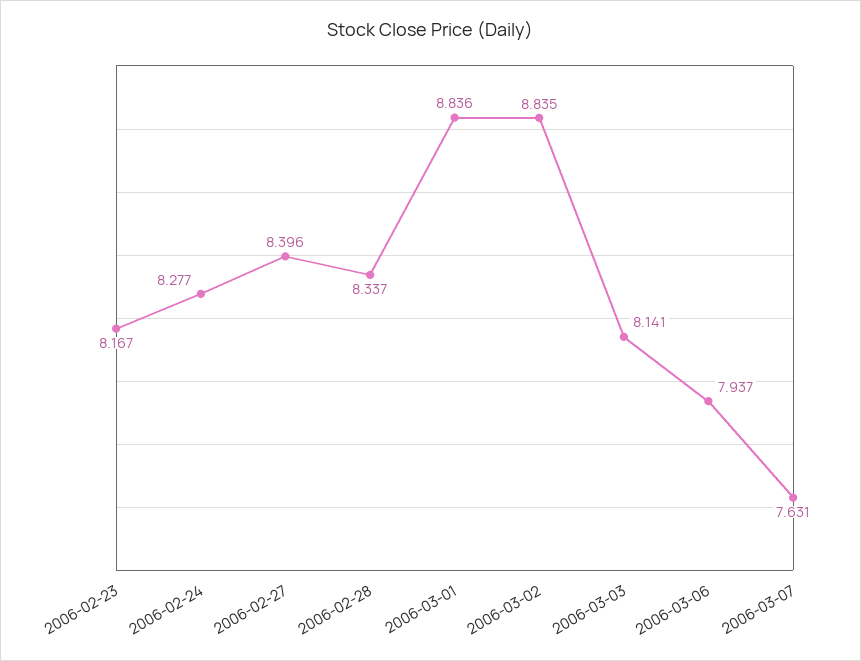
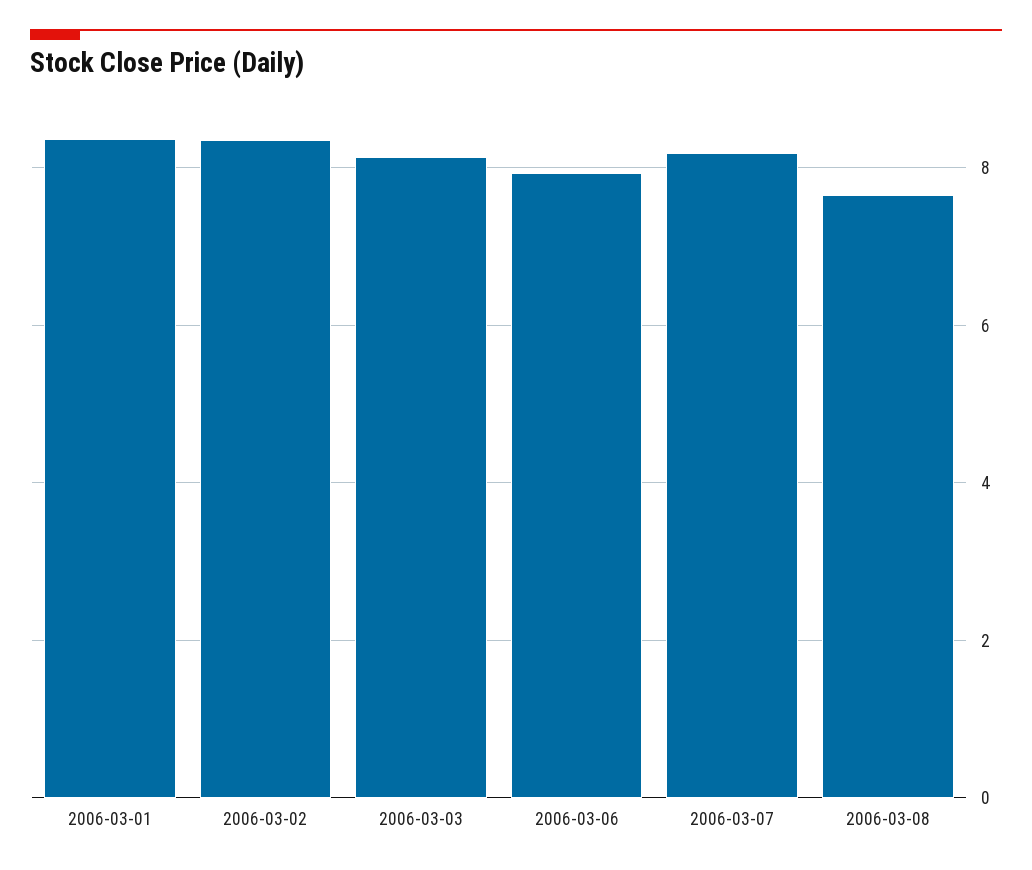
2006-02-23: 8.167 -> none
2006-02-24: 8.277 -> none
2006-02-27: 8.396 -> none
2006-02-28: 8.337 -> none
2006-03-01: 8.836 -> 8.4
2006-03-02: 8.835 -> 8.4
2006-03-07: 7.631 -> 8.2
2006-03-08: none -> 7.6

